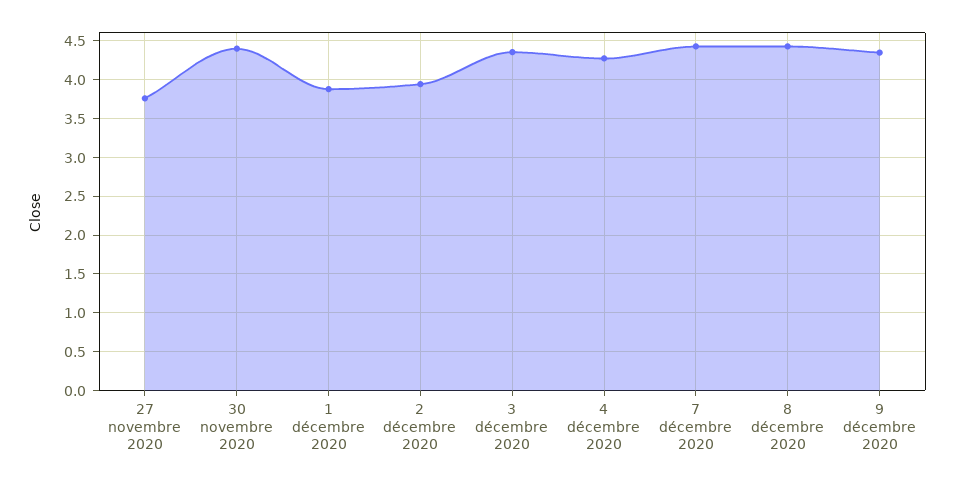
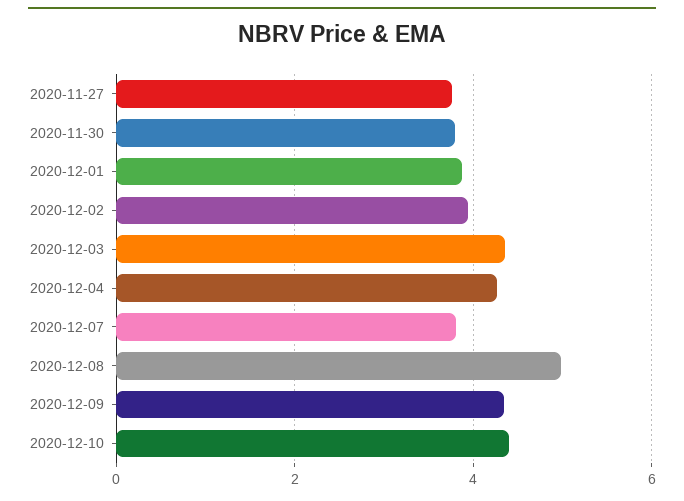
30 novembre 2020: 4.4 -> 3.8
7 décembre 2020: 4.4 -> 3.8
8 décembre 2020: 4.4 -> 5
2020-12-10: none -> 4.4

